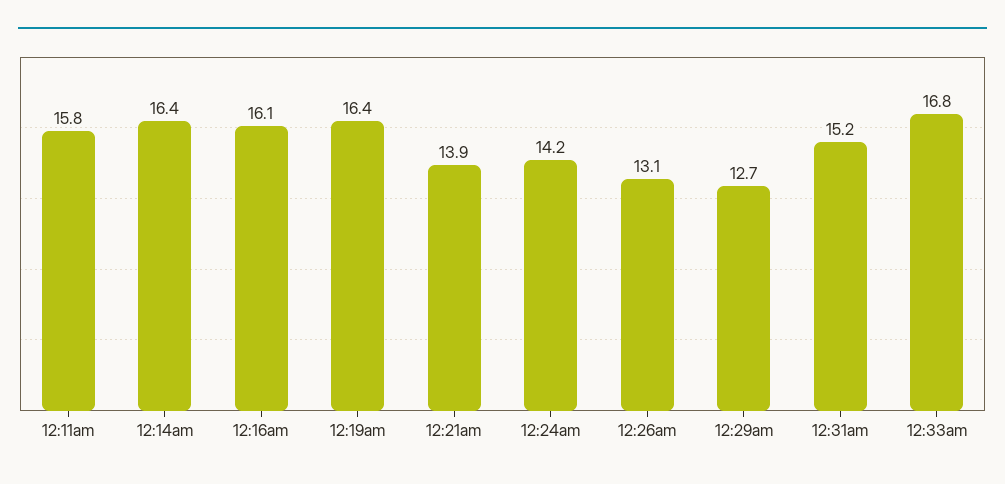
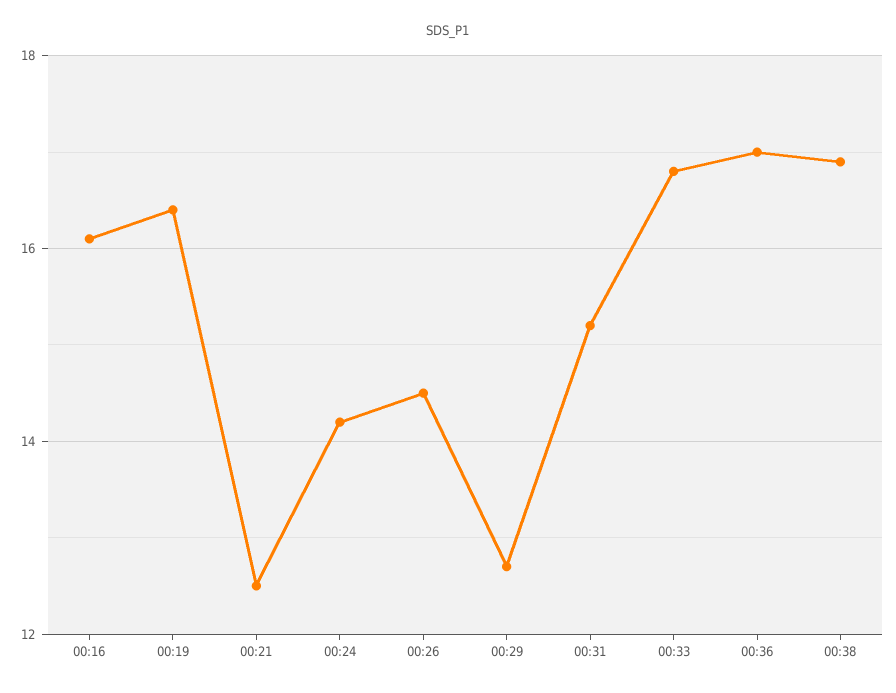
12:11am: 15.8 -> none
12:14am: 16.4 -> none
12:21am: 13.9 -> 12.5
12:26am: 13.1 -> 14.5
00:36: none -> 17
00:38: none -> 17

